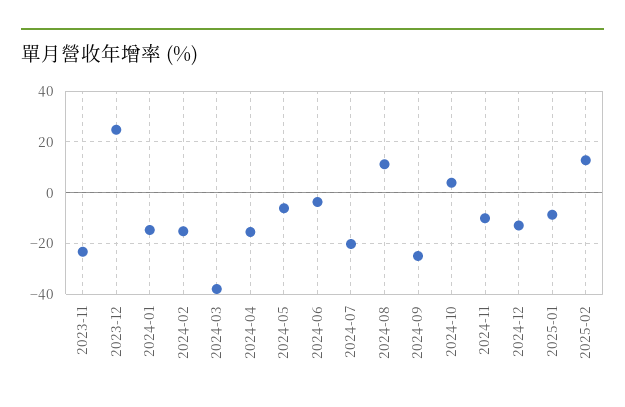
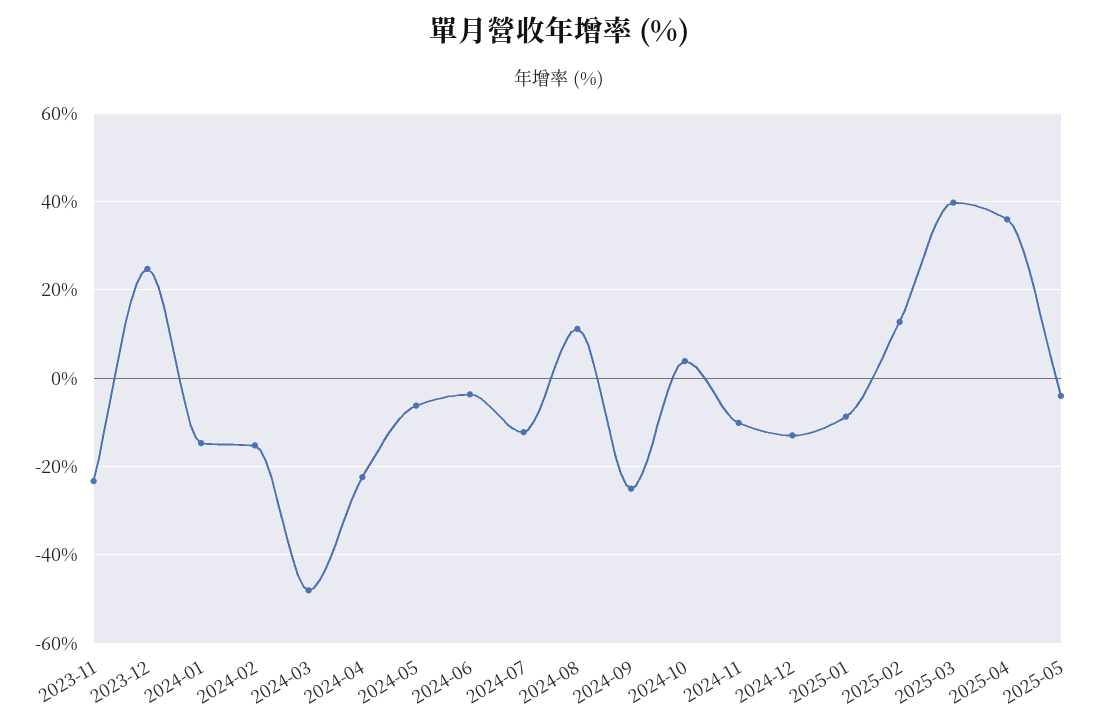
2024-03: -37.5 -> -48
2024-04: -15 -> -22
2024-07: -20 -> -12
2025-03: none -> 40
2025-04: none -> 36
2025-05: none -> -4

